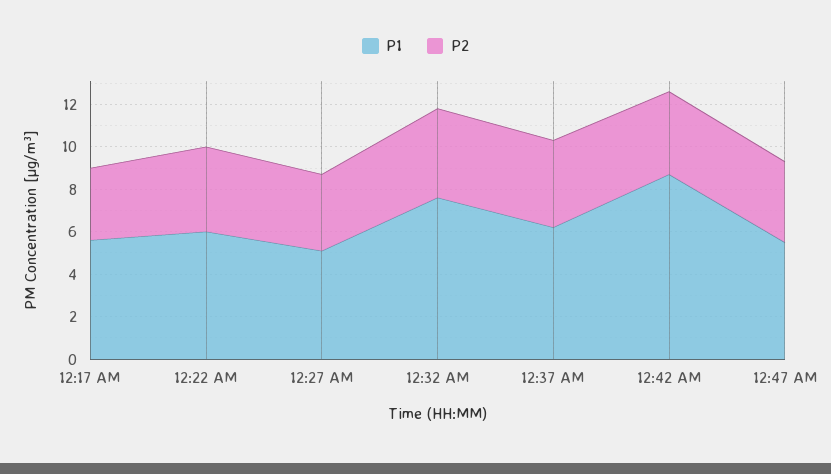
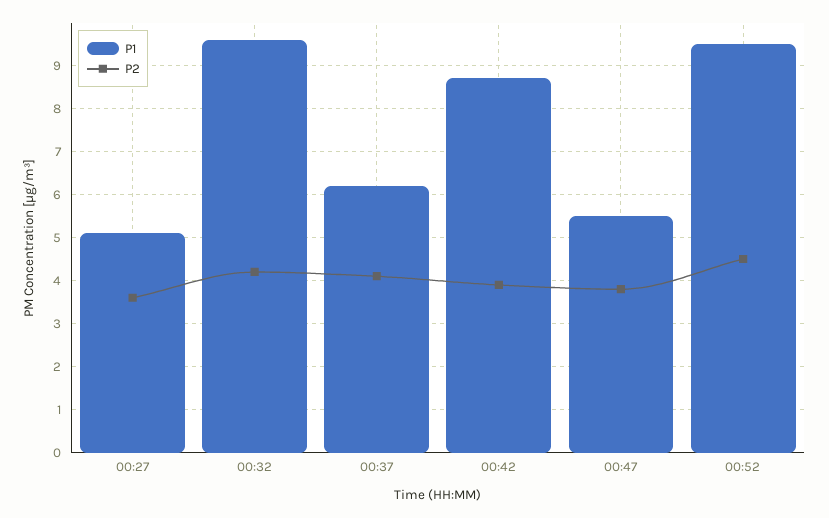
P1, 12:17 AM: 5.5 -> none
P2, 12:17 AM: 3.5 -> none
P1, 12:22 AM: 6 -> none
P2, 12:22 AM: 4 -> none
P1, 12:32 AM: 7.5 -> 9.5
P1, 00:52: none -> 9.5
P2, 00:52: none -> 4.5

